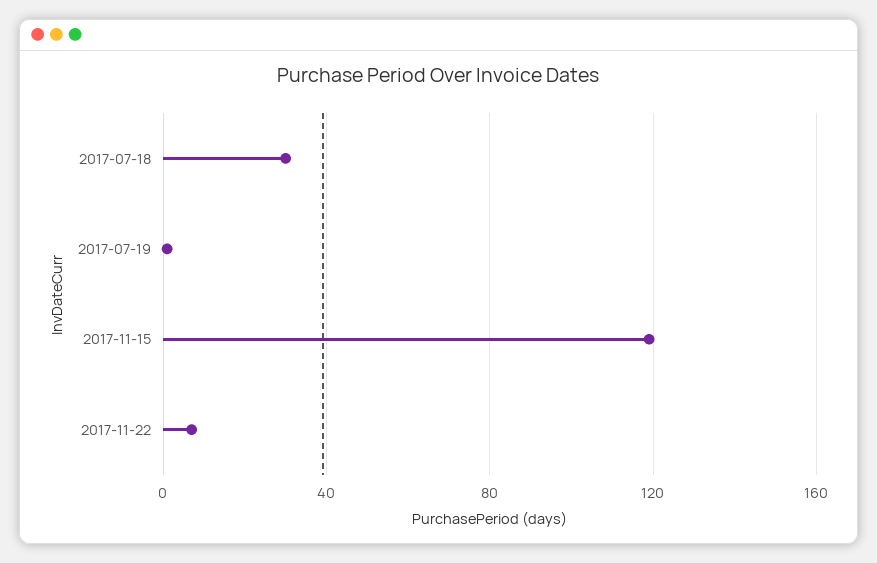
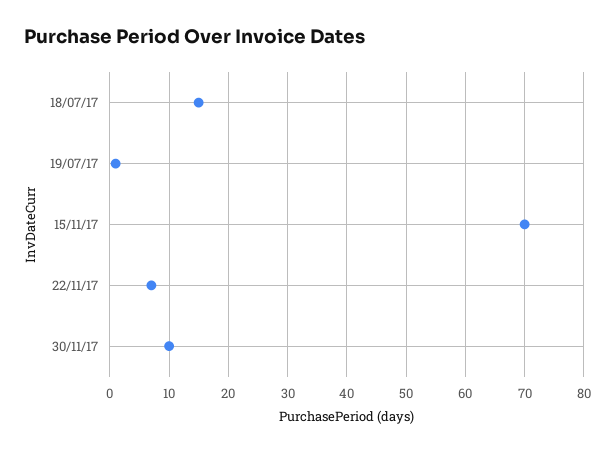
2017-07-18: 30 -> 15
2017-11-15: 120 -> 70
30/11/17: none -> 10

